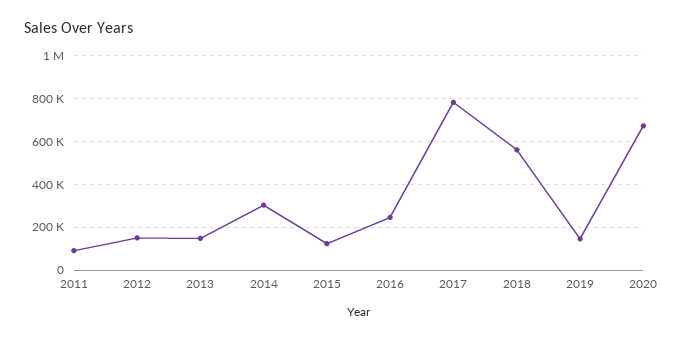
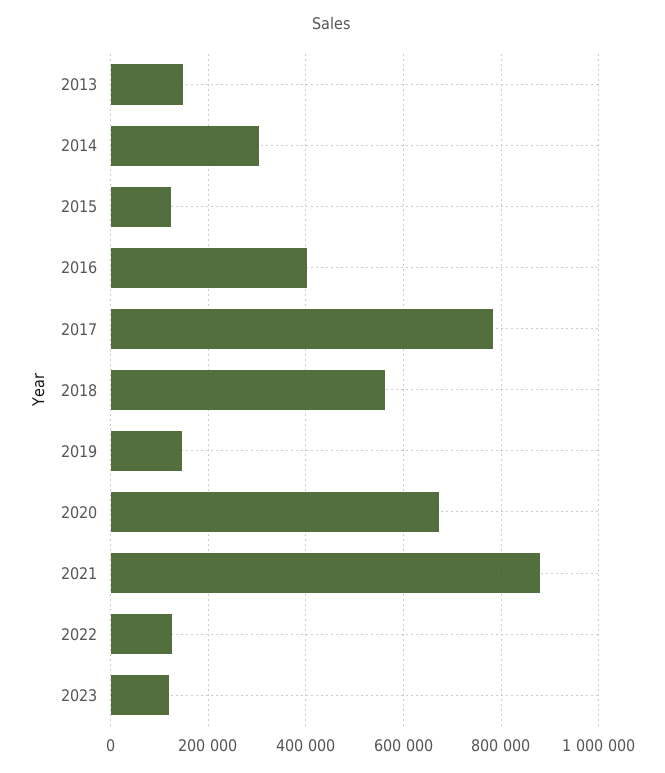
2011: 100000 -> none
2012: 150000 -> none
2016: 250000 -> 400000
2021: none -> 880000
2022: none -> 120000
2023: none -> 120000

